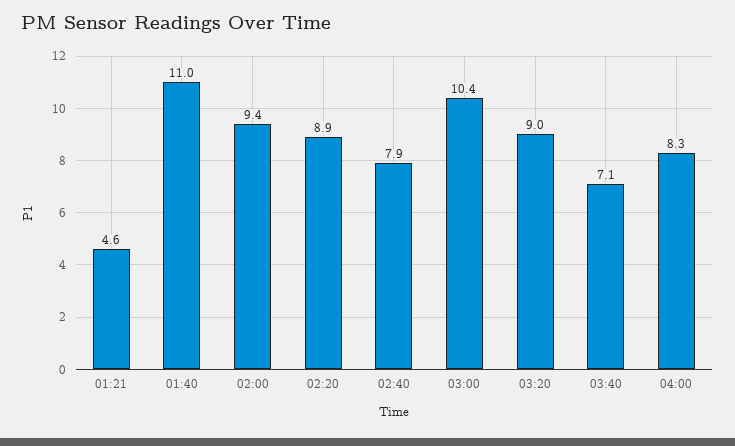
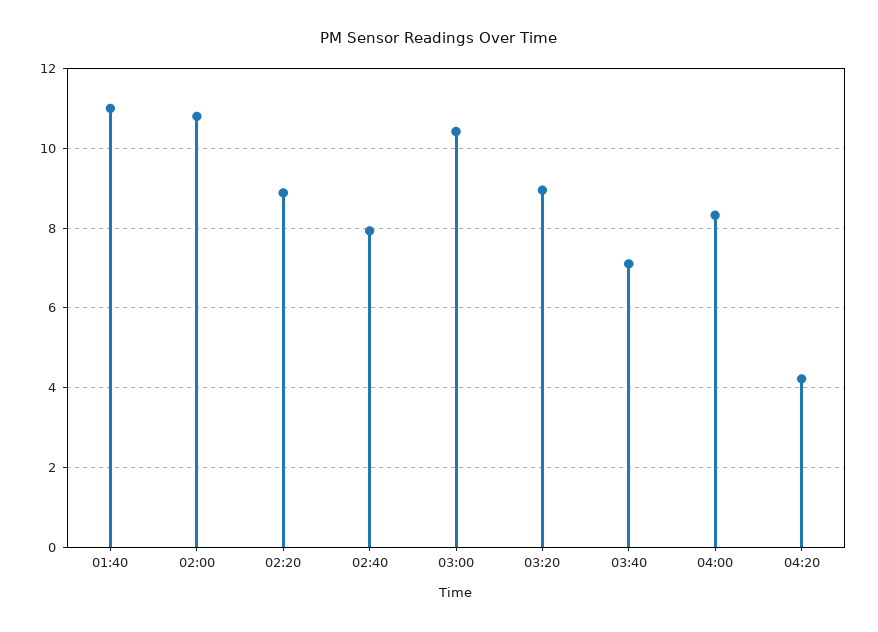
01:21: 4.6 -> none
02:00: 9.4 -> 10.8
04:20: none -> 4.2

